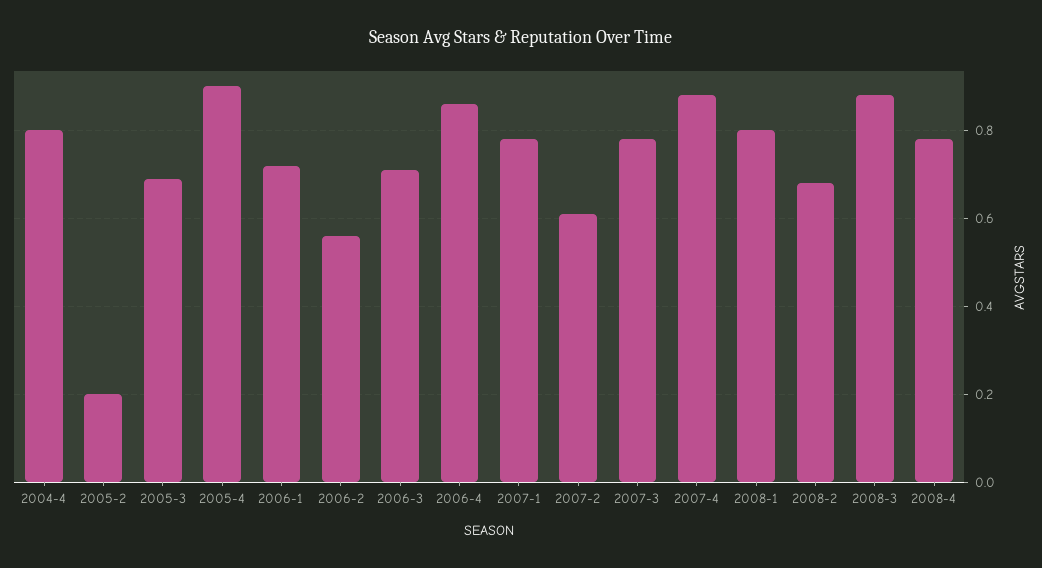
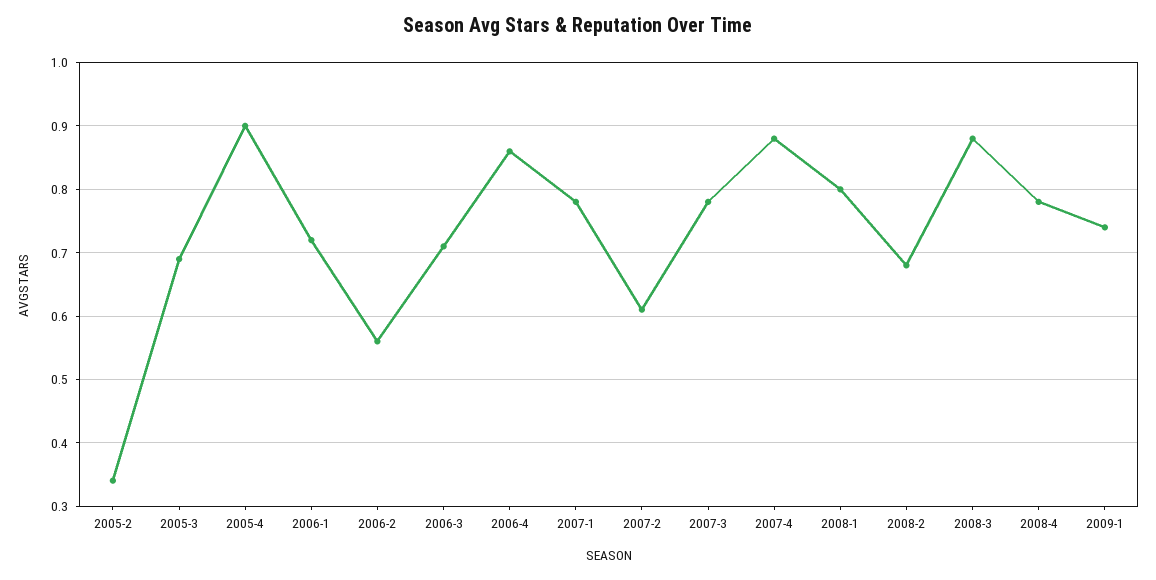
2004-4: 0.8 -> none
2005-2: 0.2 -> 0.34
2009-1: none -> 0.74

